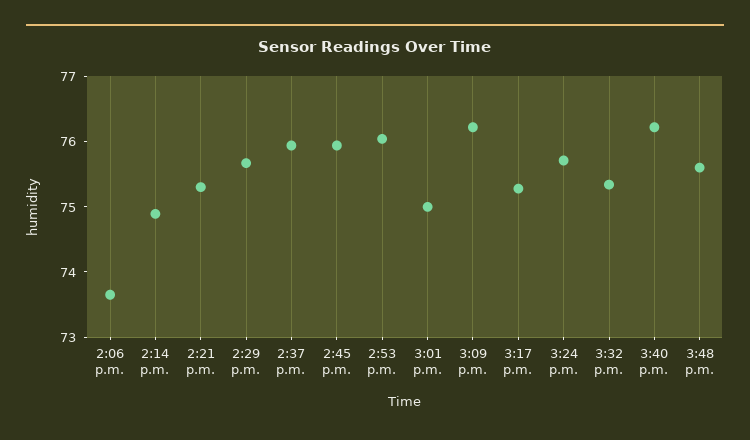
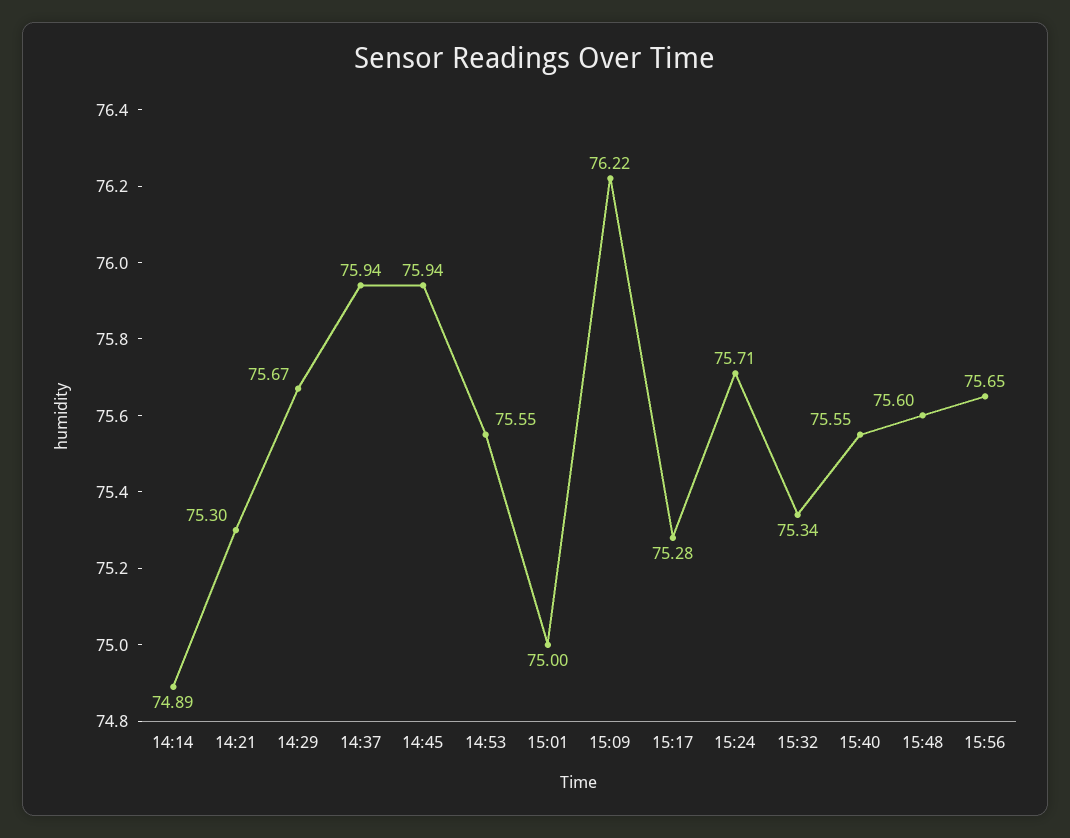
2:06 p.m.: 73.6 -> none
2:53 p.m.: 76 -> 75.55
3:40 p.m.: 76.2 -> 75.55
15:56: none -> 75.65

